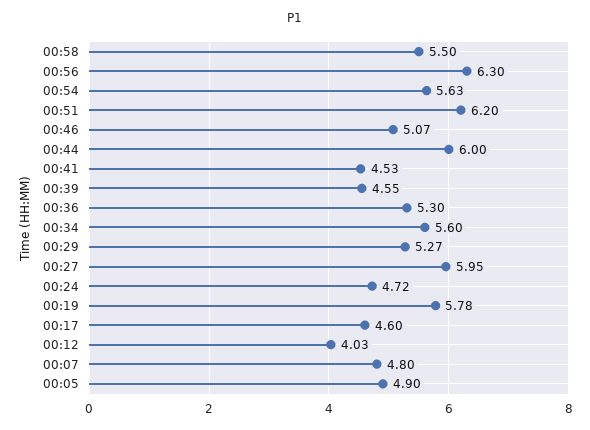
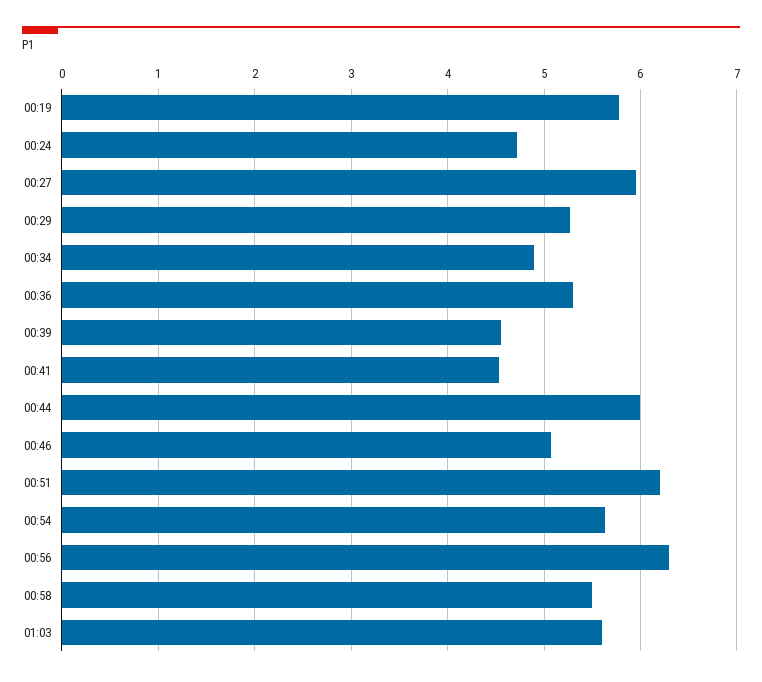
00:34: 5.6 -> 4.9
00:17: 4.6 -> none
00:12: 4.03 -> none
00:07: 4.8 -> none
00:05: 4.9 -> none
01:03: none -> 5.6

